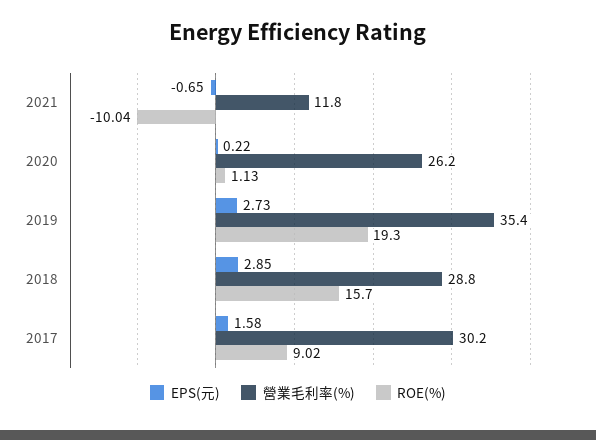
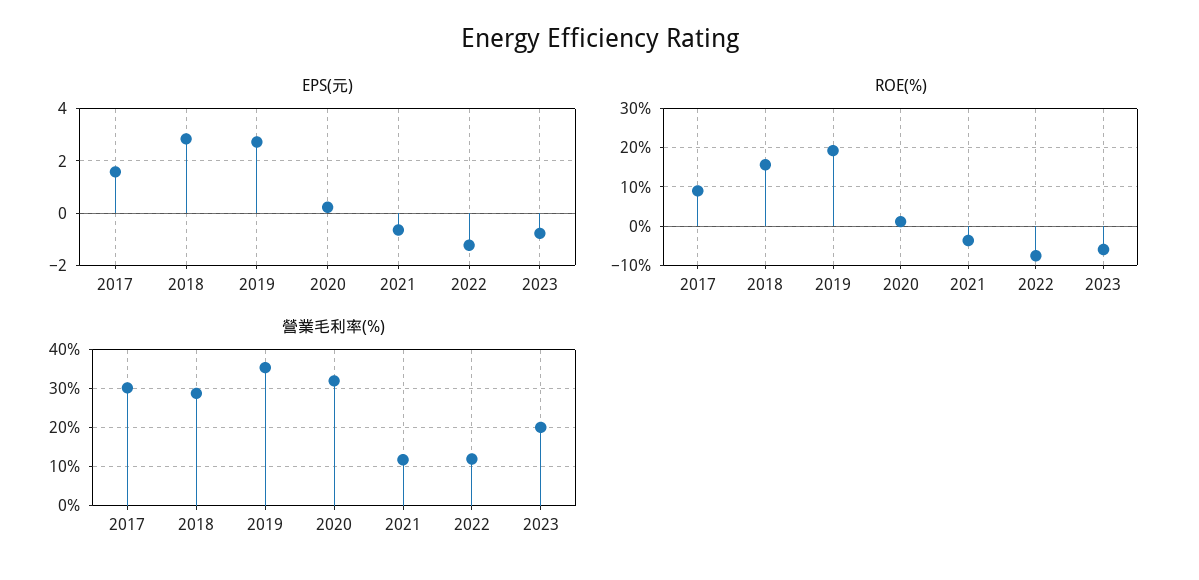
ROE(%), 2021: -10.04 -> -4
營業毛利率(%), 2020: 26.2 -> 32
EPS(元), 2022: none -> -1.25
EPS(元), 2023: none -> -0.75
ROE(%), 2022: none -> -8
ROE(%), 2023: none -> -6
營業毛利率(%), 2022: none -> 12
營業毛利率(%), 2023: none -> 20

